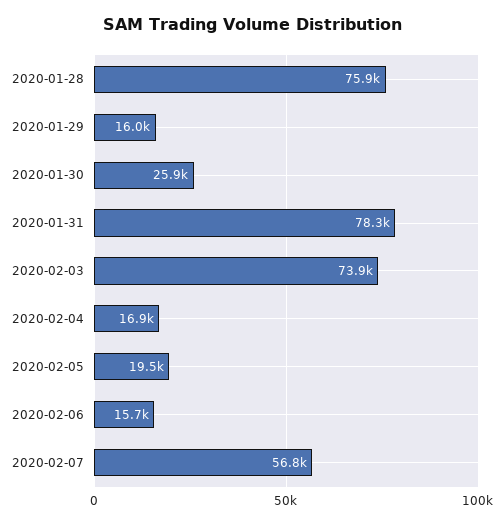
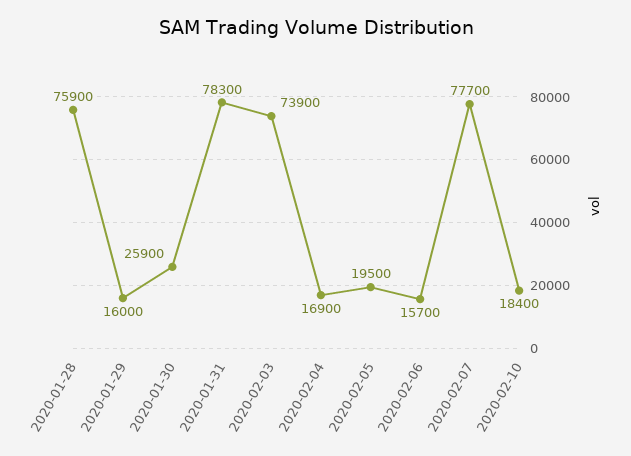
2020-02-07: 56800 -> 77700
2020-02-10: none -> 18400

